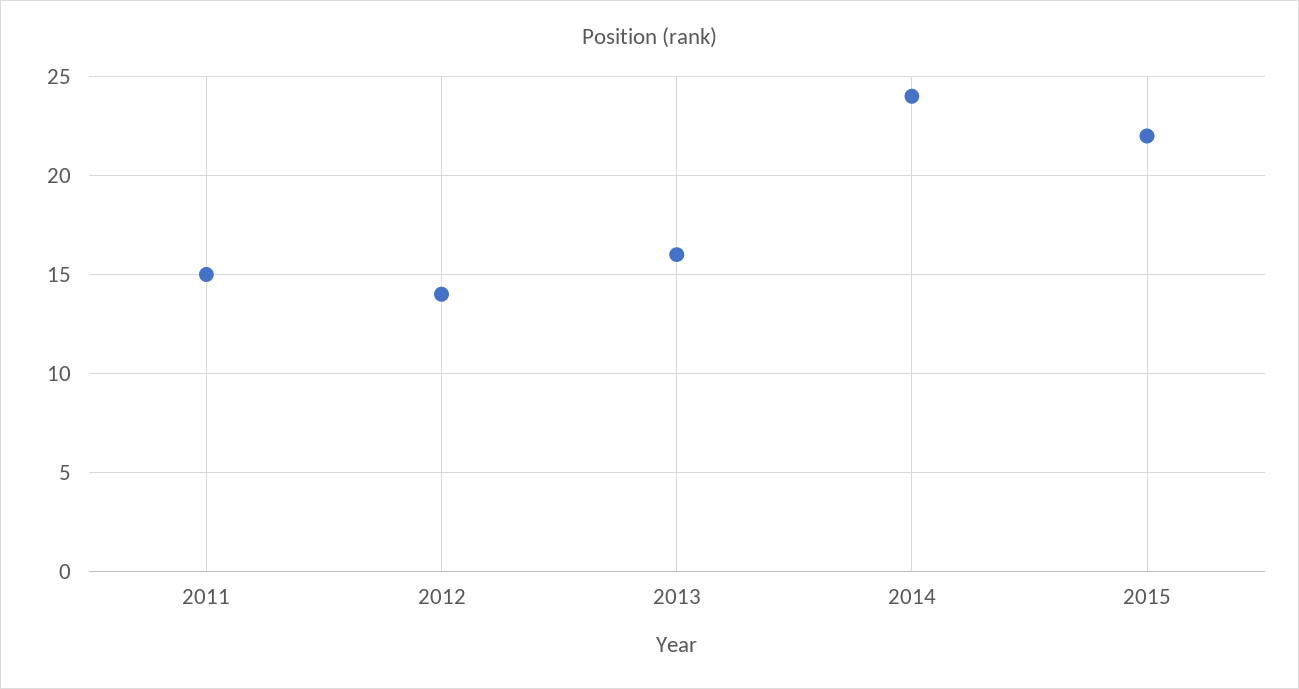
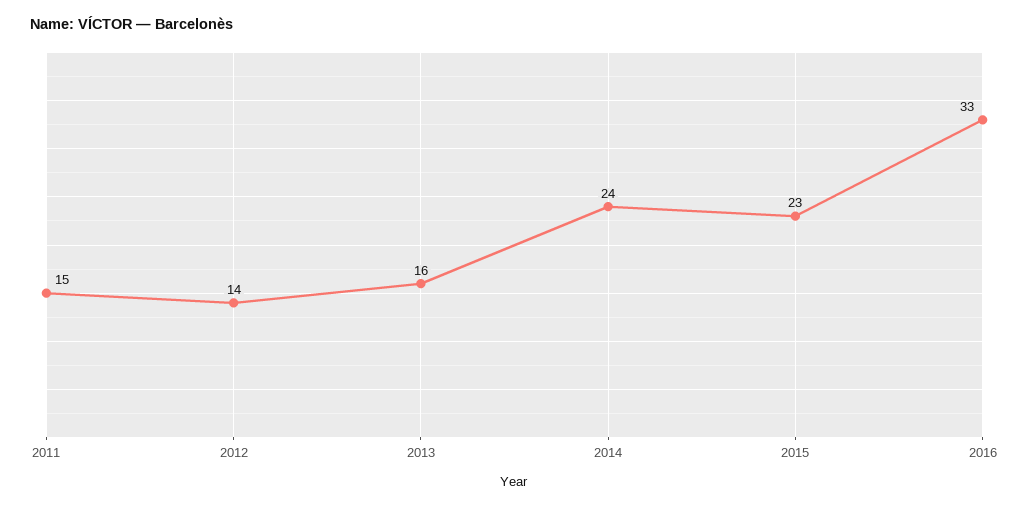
2015: 22 -> 23
2016: none -> 33

